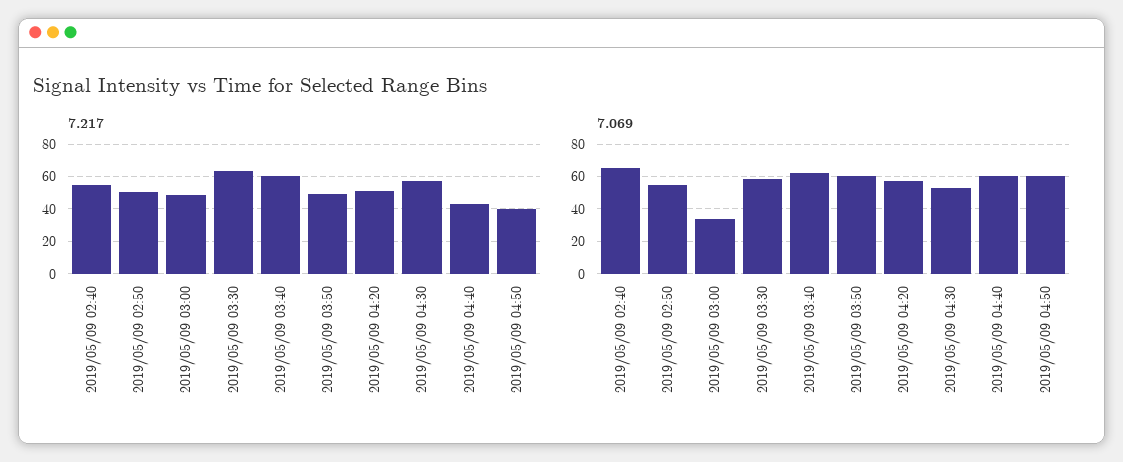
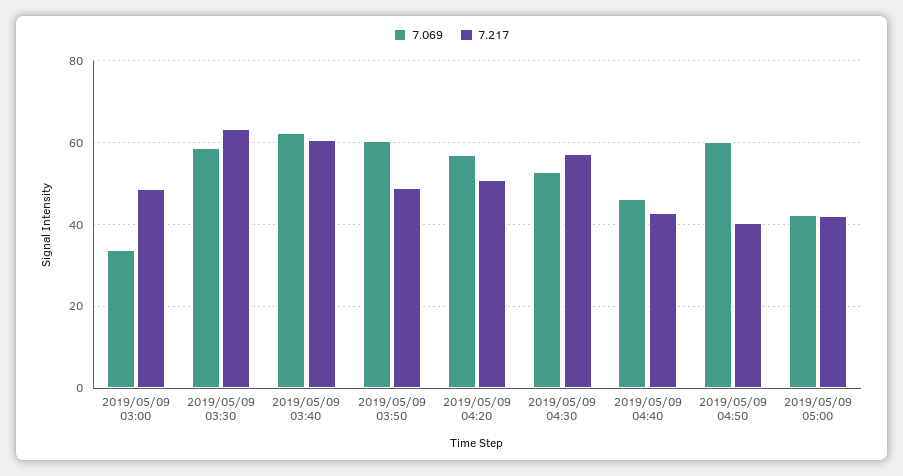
7.217, 2019/05/09 02:40: 55 -> none
7.217, 2019/05/09 02:50: 50 -> none
7.069, 2019/05/09 02:40: 65 -> none
7.069, 2019/05/09 02:50: 55 -> none
7.069, 2019/05/09 04:40: 60 -> 46
7.069, 2019/05/09 05:00: none -> 42
7.217, 2019/05/09 05:00: none -> 42

